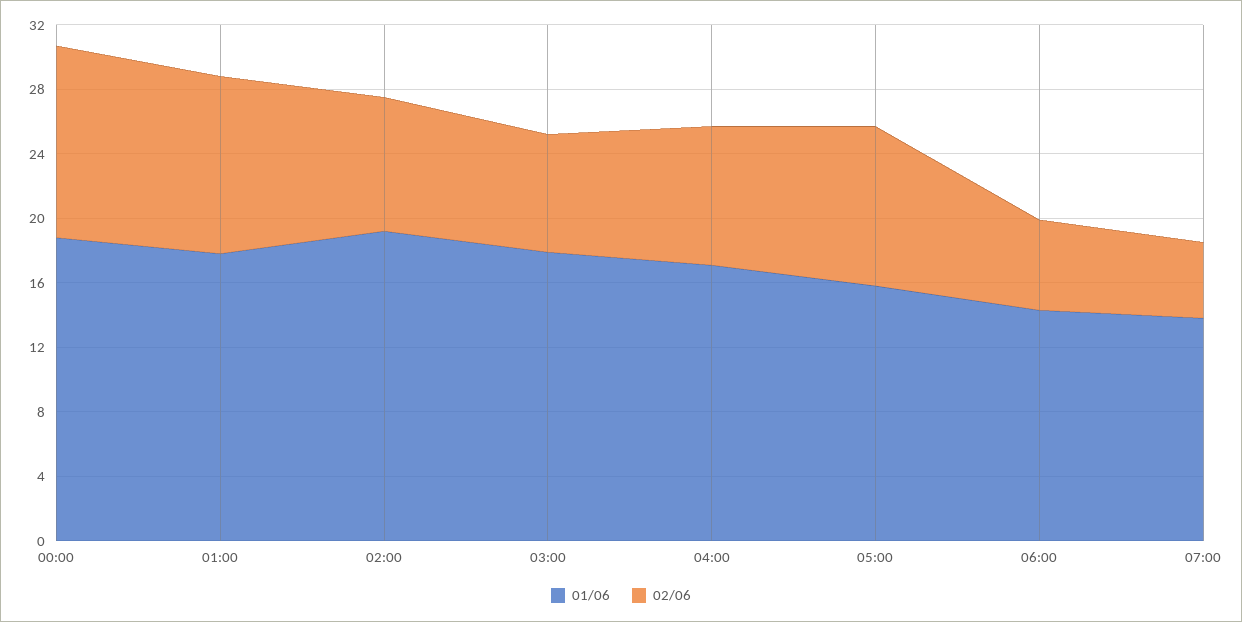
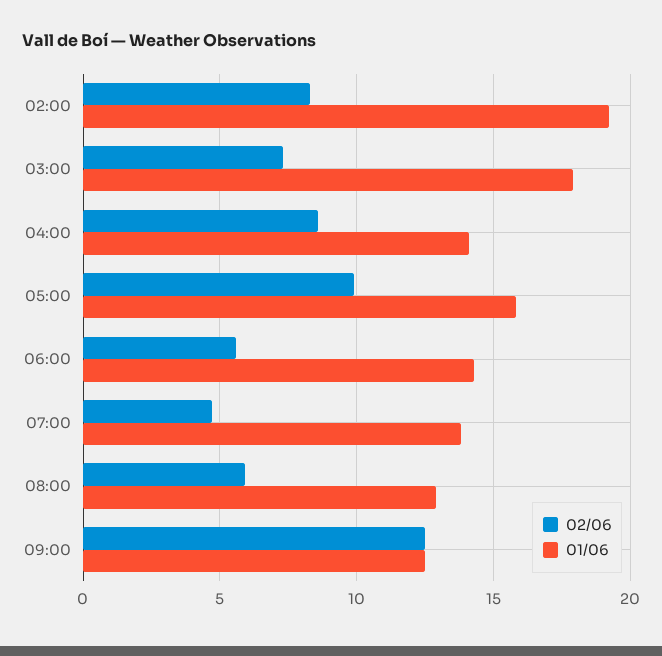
01/06, 00:00: 19 -> none
02/06, 00:00: 12 -> none
01/06, 01:00: 18 -> none
02/06, 01:00: 11 -> none
01/06, 04:00: 17 -> 14
02/06, 08:00: none -> 6
01/06, 08:00: none -> 13
02/06, 09:00: none -> 12.5
01/06, 09:00: none -> 12.5

